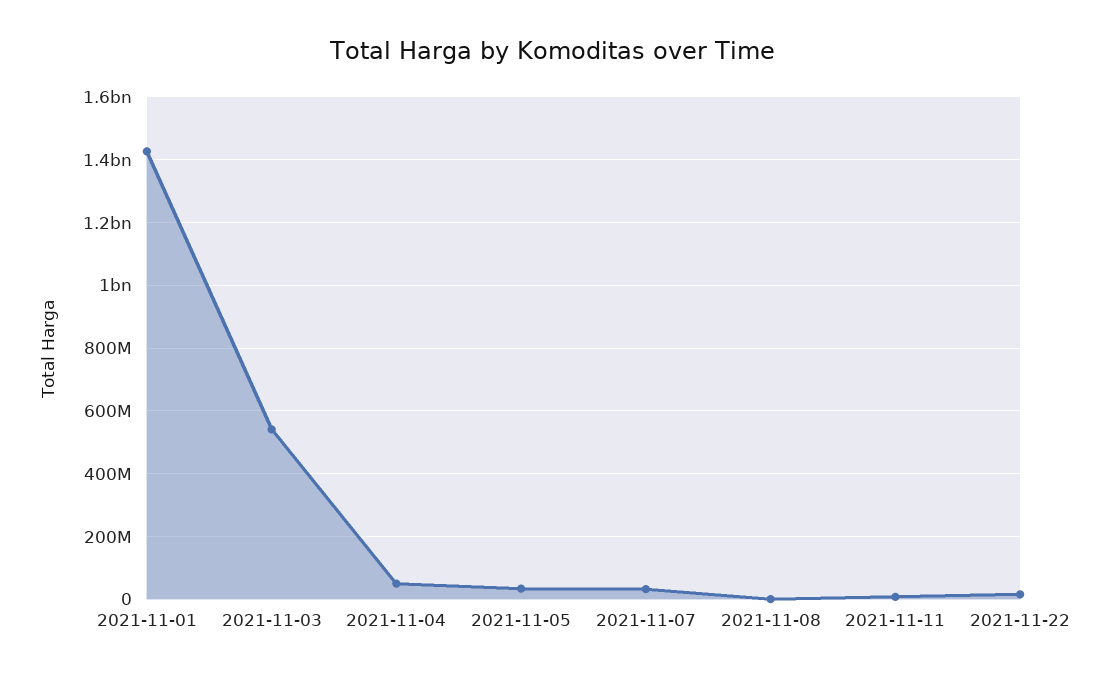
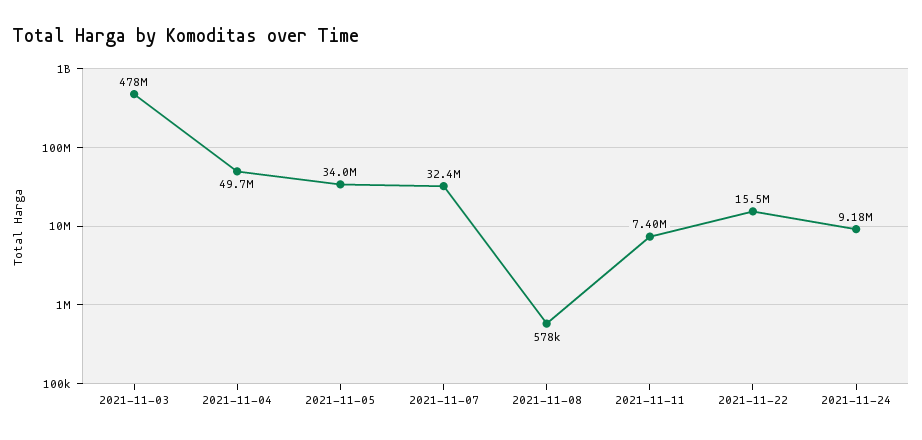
2021-11-01: 1420000000 -> none
2021-11-03: 540000000 -> 478000000
2021-11-24: none -> 9180000

